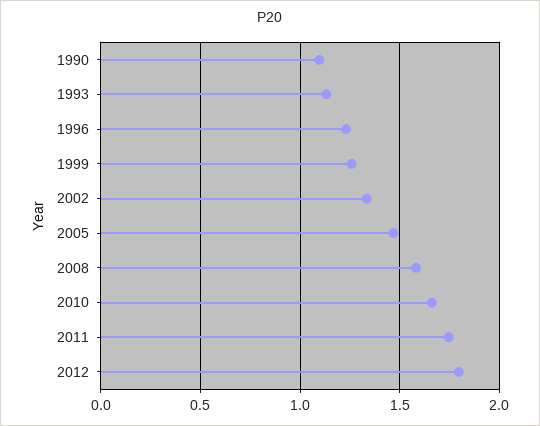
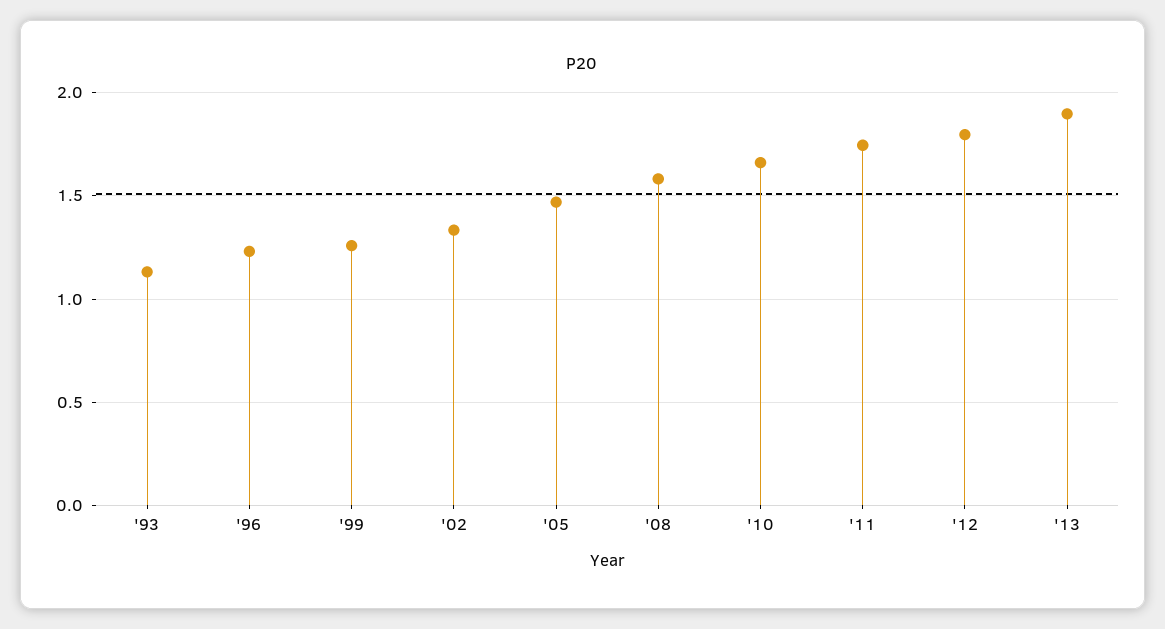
1990: 1.1 -> none
'13: none -> 1.9

